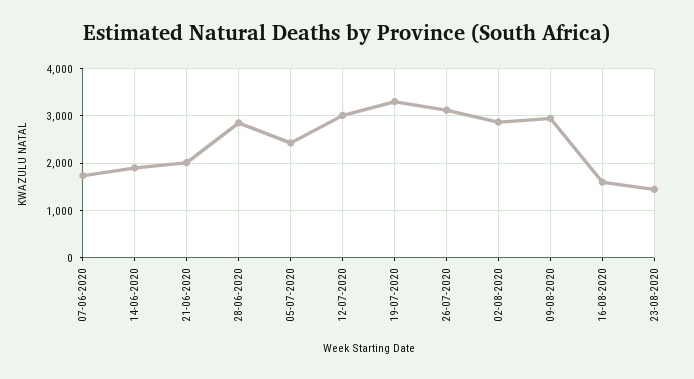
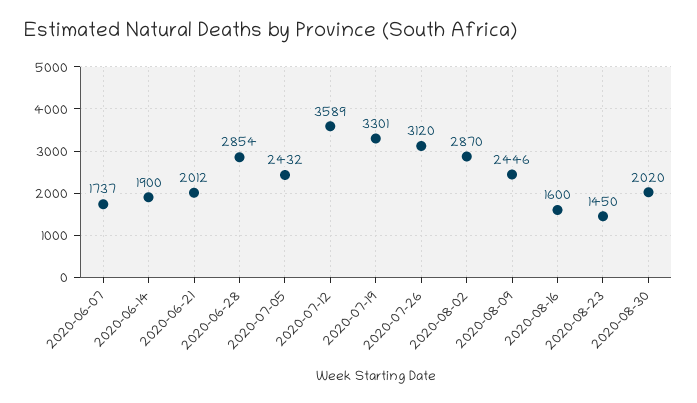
12-07-2020: 3000 -> 3589
09-08-2020: 3000 -> 2446
2020-08-30: none -> 2020

